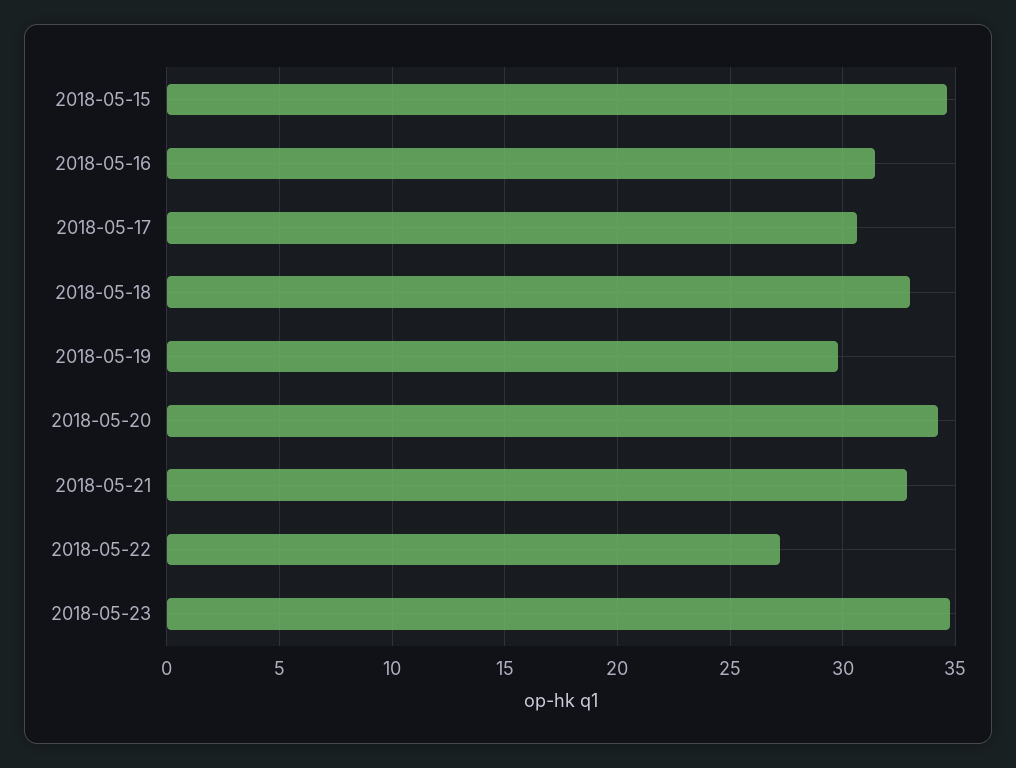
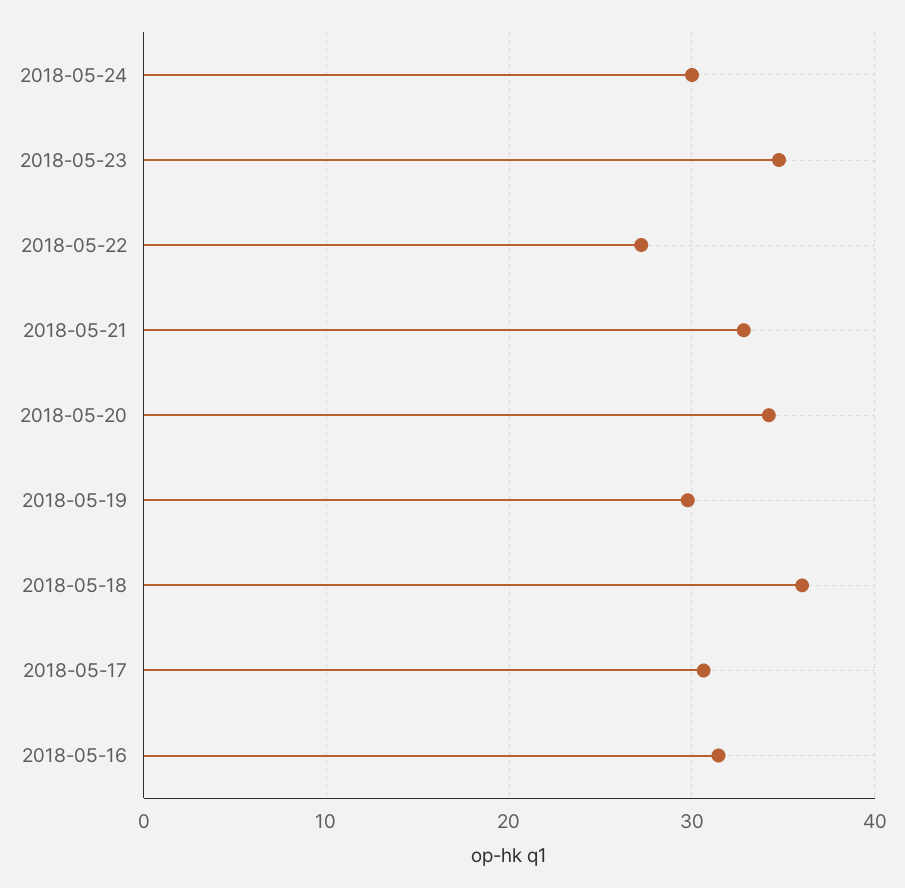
2018-05-15: 34.5 -> none
2018-05-18: 33 -> 36
2018-05-24: none -> 30

